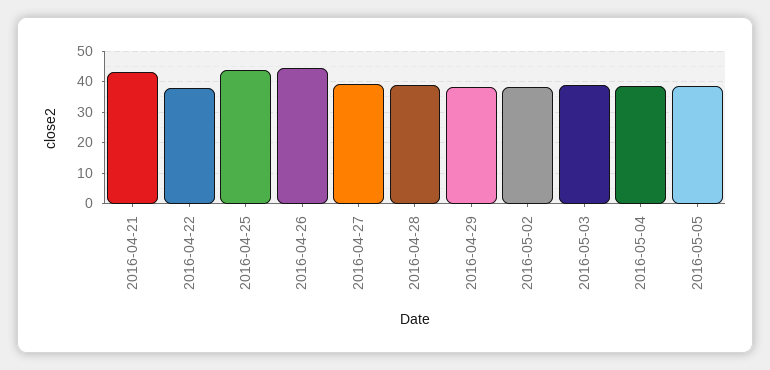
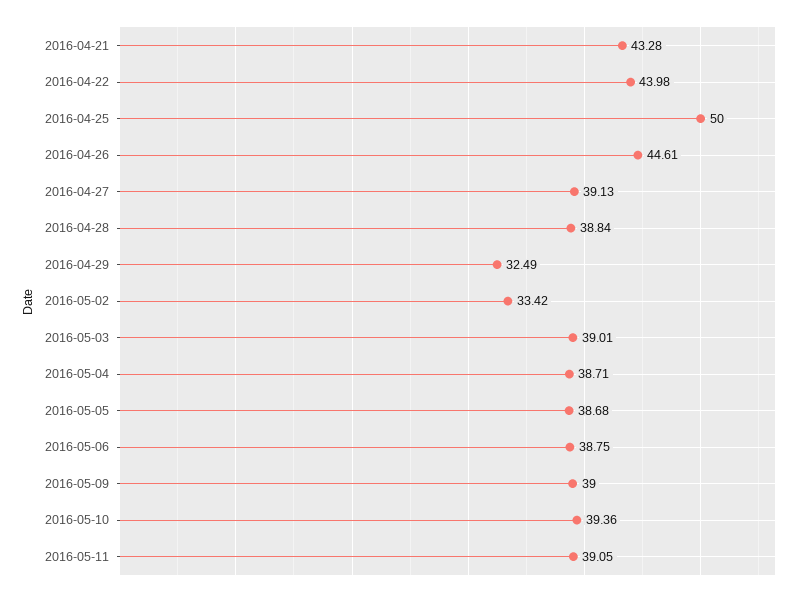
2016-04-22: 38 -> 43.98
2016-04-25: 44 -> 50
2016-04-29: 38 -> 32.49
2016-05-02: 38 -> 33.42
2016-05-06: none -> 38.75
2016-05-09: none -> 39
2016-05-10: none -> 39.36
2016-05-11: none -> 39.05

